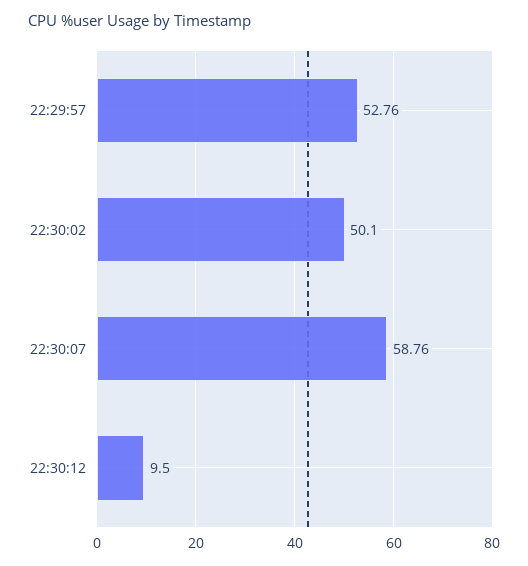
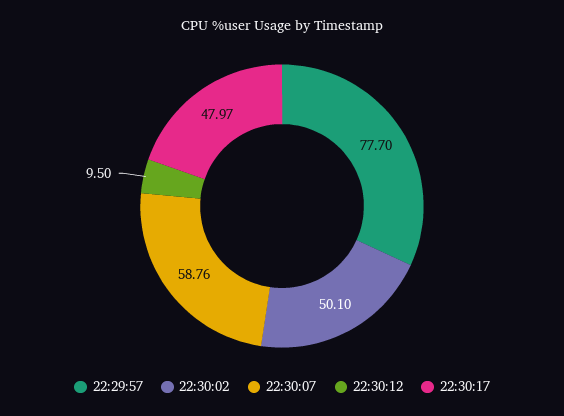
22:29:57: 52.76 -> 77.7
22:30:17: none -> 47.97

